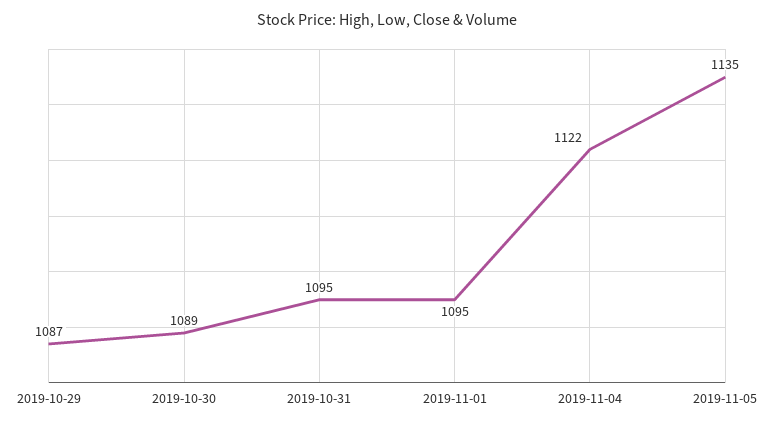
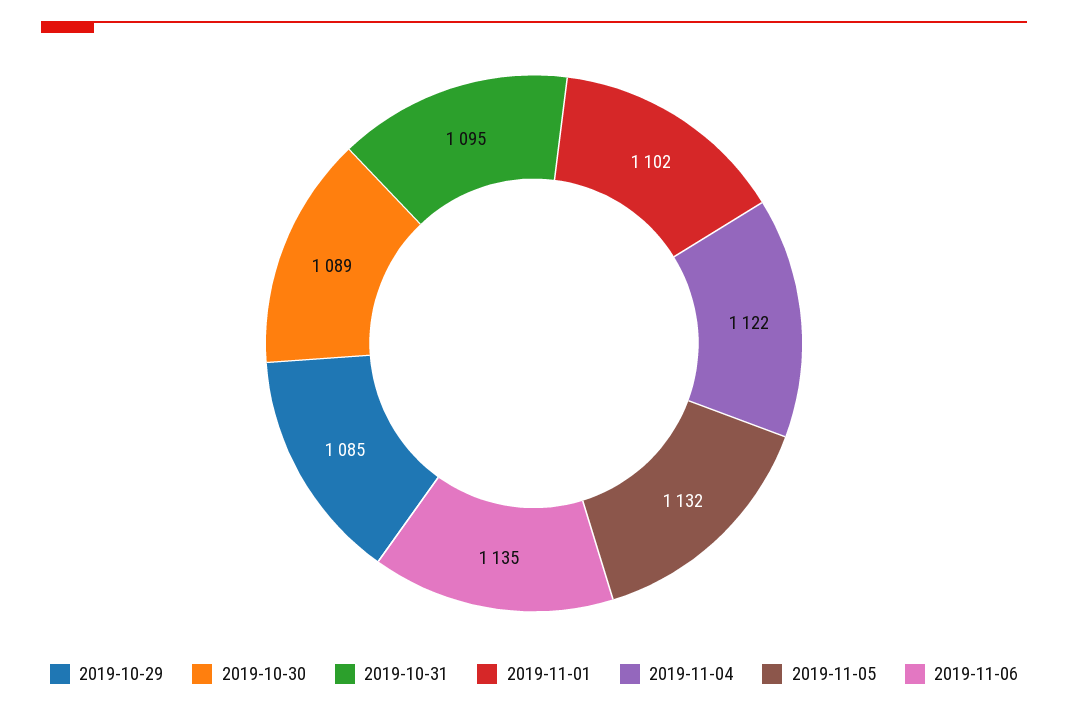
2019-10-29: 1087 -> 1085
2019-11-01: 1095 -> 1102
2019-11-05: 1135 -> 1132
2019-11-06: none -> 1135

